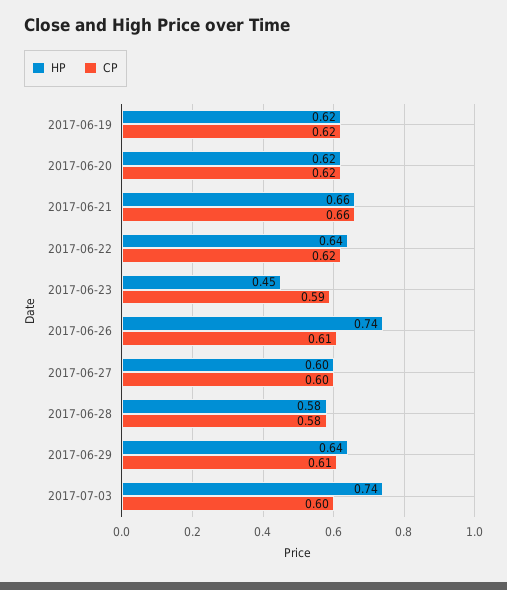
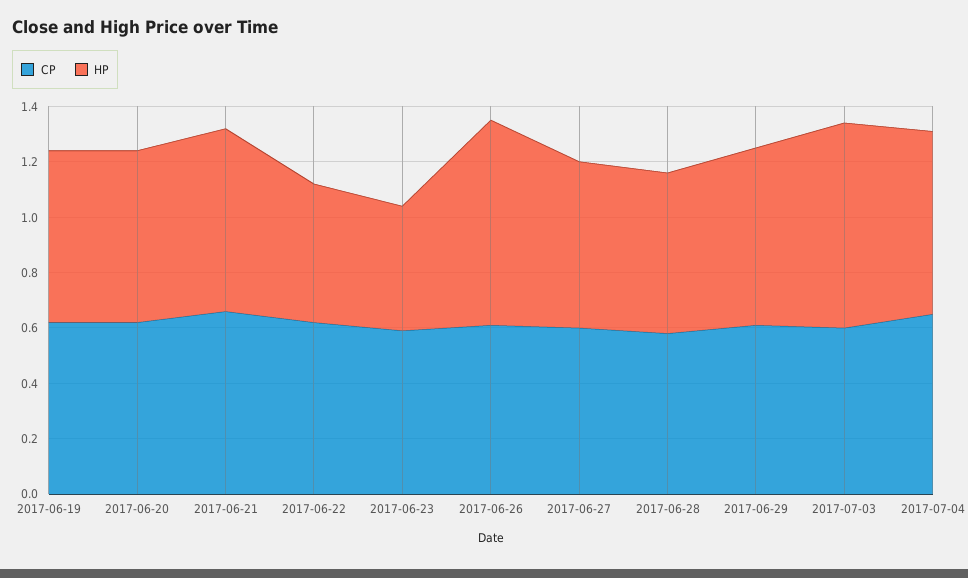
HP, 2017-06-22: 0.64 -> 0.5
CP, 2017-07-04: none -> 0.65
HP, 2017-07-04: none -> 0.65

